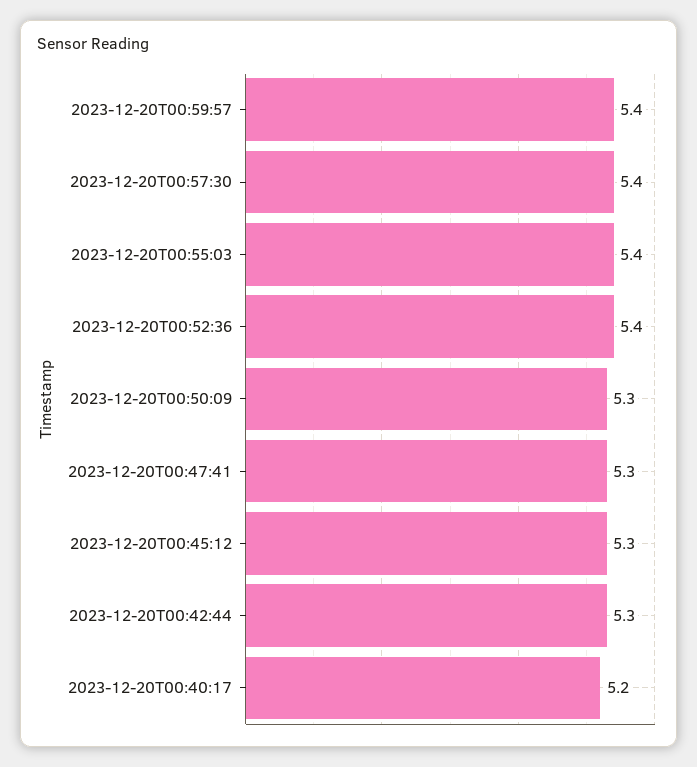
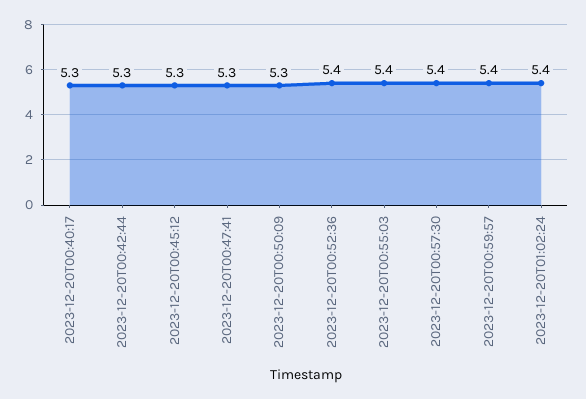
2023-12-20T00:40:17: 5.2 -> 5.3
2023-12-20T01:02:24: none -> 5.4

